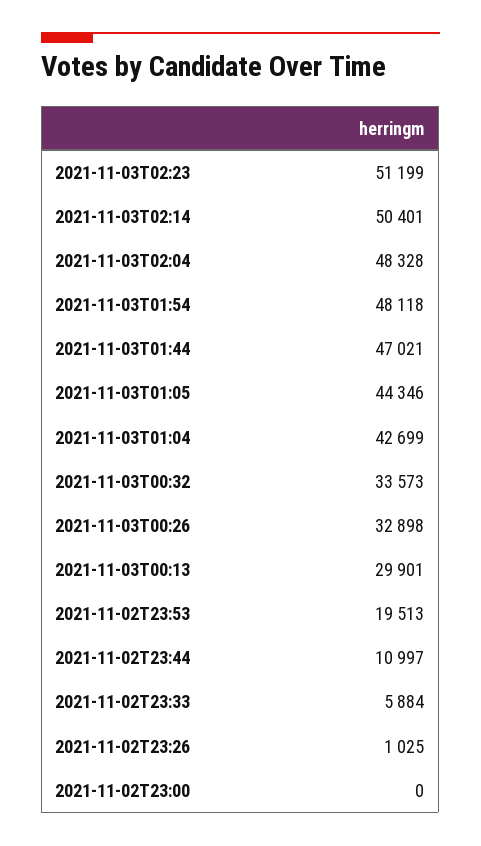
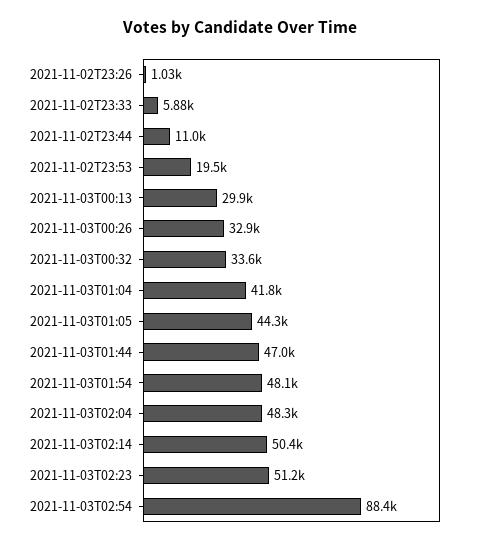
2021-11-03T01:04: 42699 -> 41800
2021-11-02T23:00: 0 -> none
2021-11-03T02:54: none -> 88400

